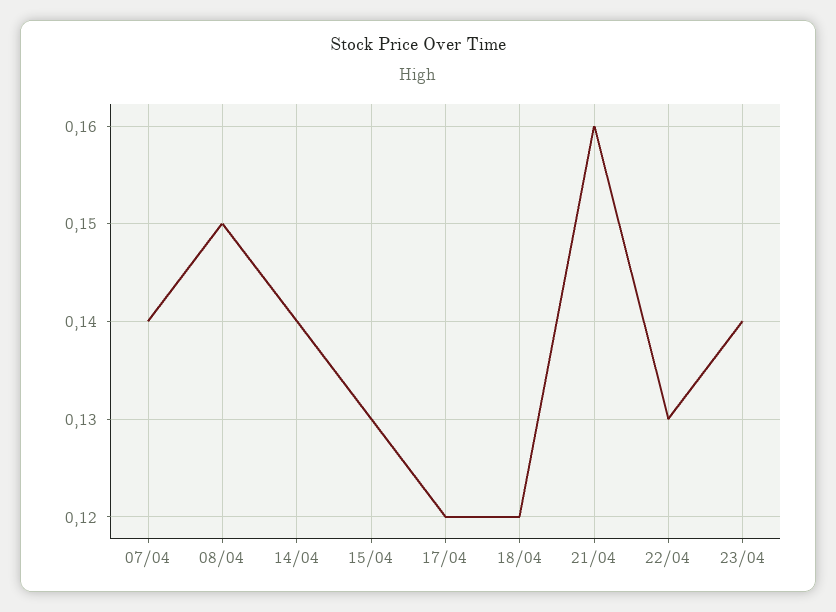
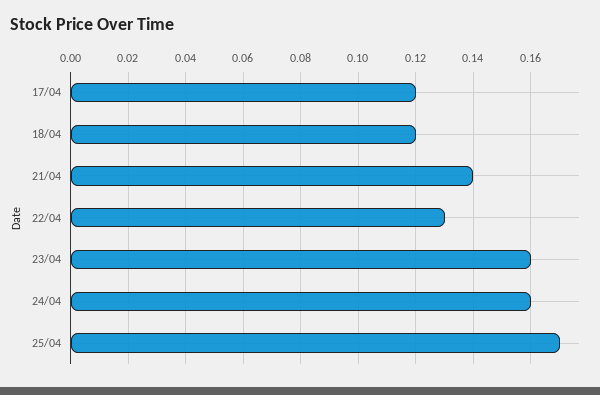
07/04: 0.14 -> none
08/04: 0.15 -> none
14/04: 0.14 -> none
15/04: 0.13 -> none
21/04: 0.16 -> 0.14
23/04: 0.14 -> 0.16
24/04: none -> 0.16
25/04: none -> 0.17

